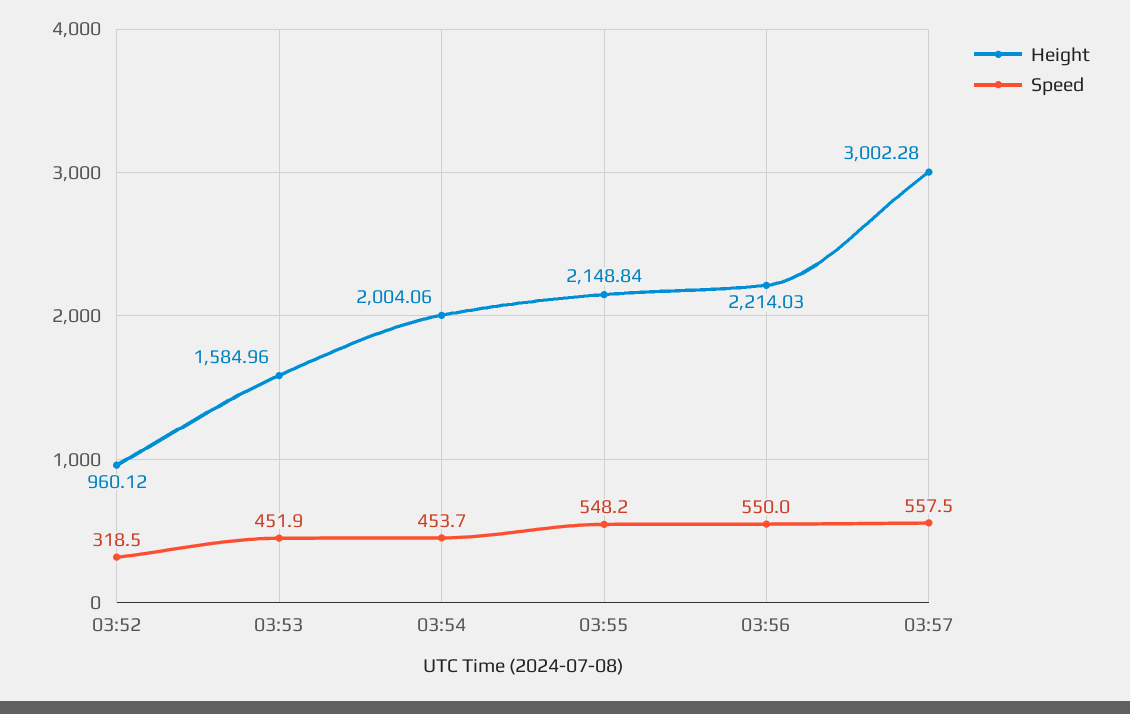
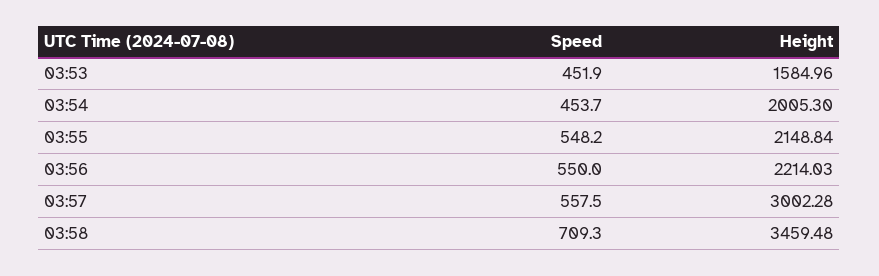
Height, 03:52: 960.12 -> none
Speed, 03:52: 318.5 -> none
Height, 03:54: 2004.06 -> 2005.3
Speed, 03:58: none -> 709.3
Height, 03:58: none -> 3459.48

